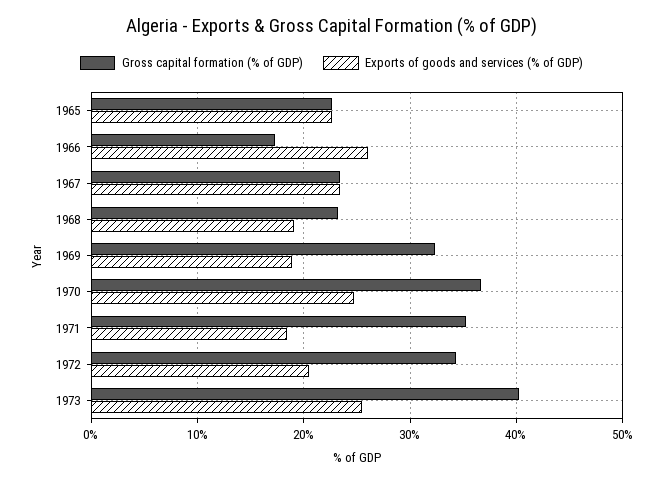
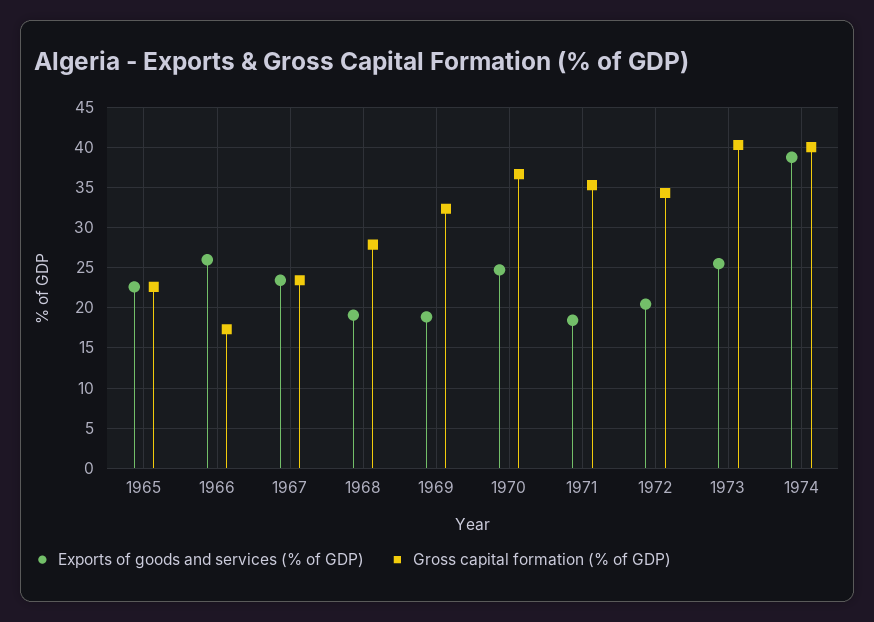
Gross capital formation (% of GDP), 1968: 23 -> 28
Exports of goods and services (% of GDP), 1974: none -> 39
Gross capital formation (% of GDP), 1974: none -> 40

